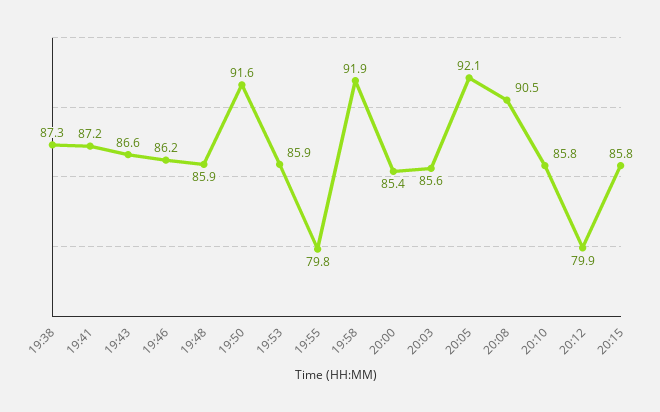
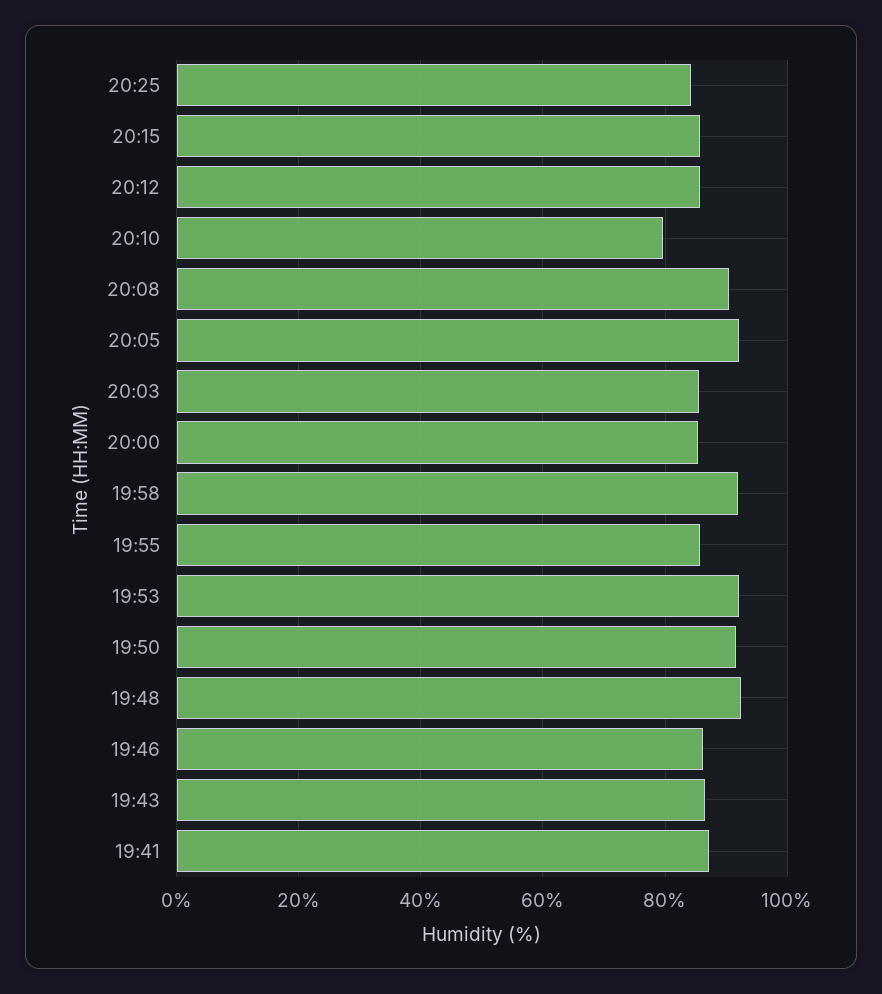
19:38: 87.3 -> none
19:48: 85.9 -> 92
19:53: 85.9 -> 92
19:55: 79.8 -> 86
20:10: 85.8 -> 80
20:12: 79.9 -> 86
20:25: none -> 84

